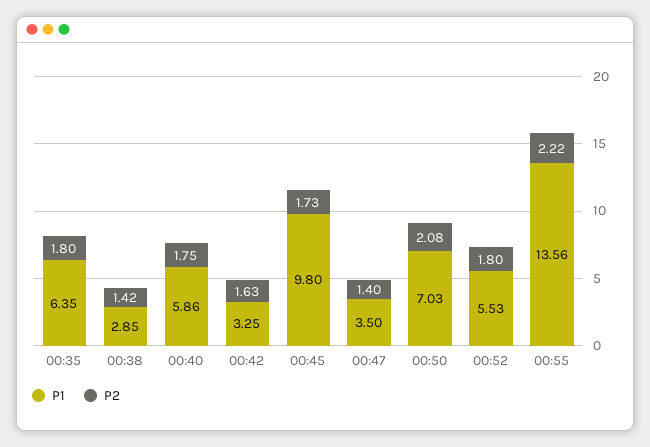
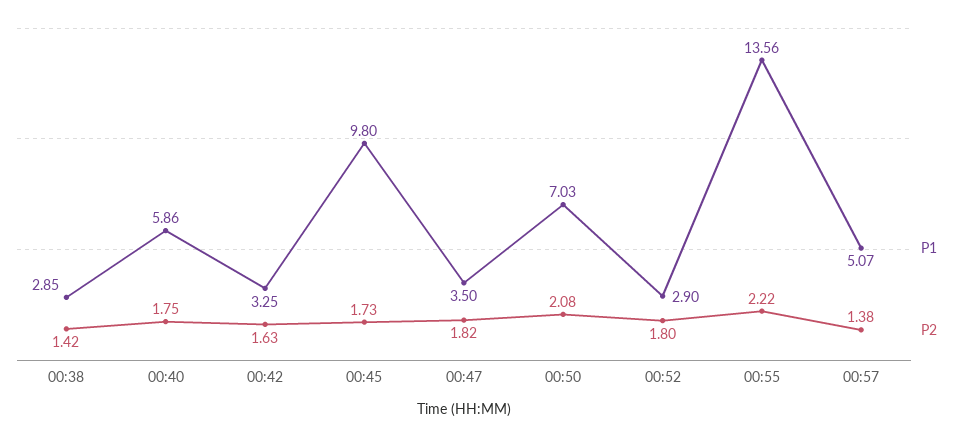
P1, 00:35: 6.35 -> none
P2, 00:35: 1.8 -> none
P2, 00:47: 1.4 -> 1.82
P1, 00:52: 5.53 -> 2.9
P1, 00:57: none -> 5.07
P2, 00:57: none -> 1.38

